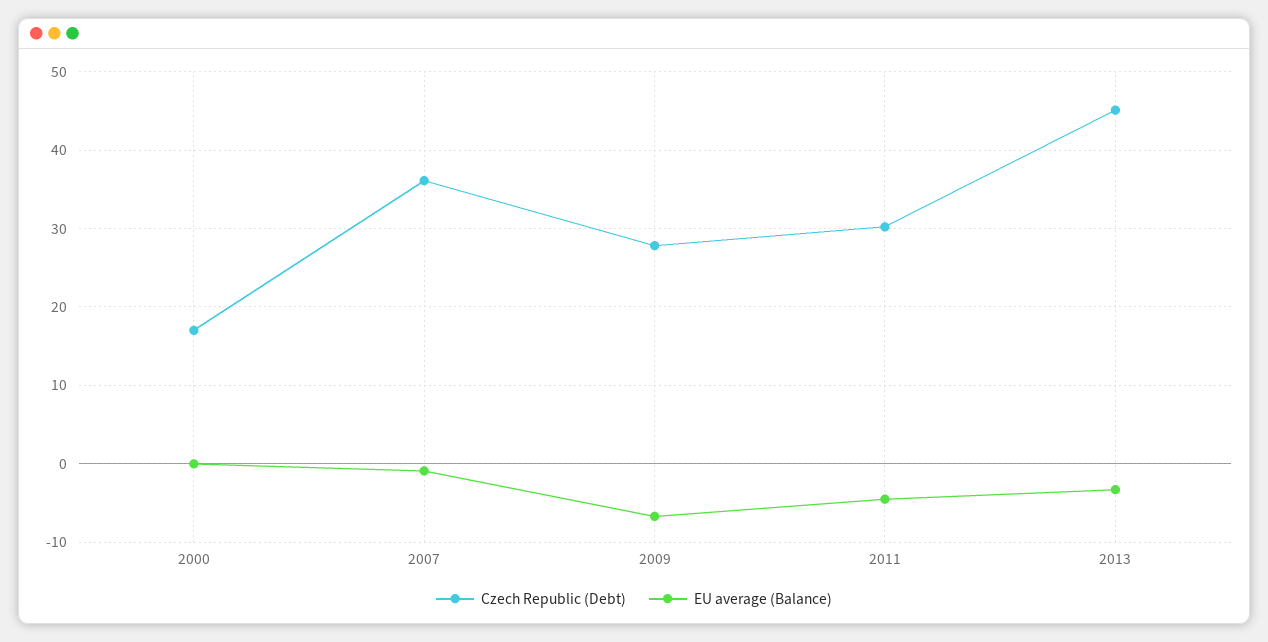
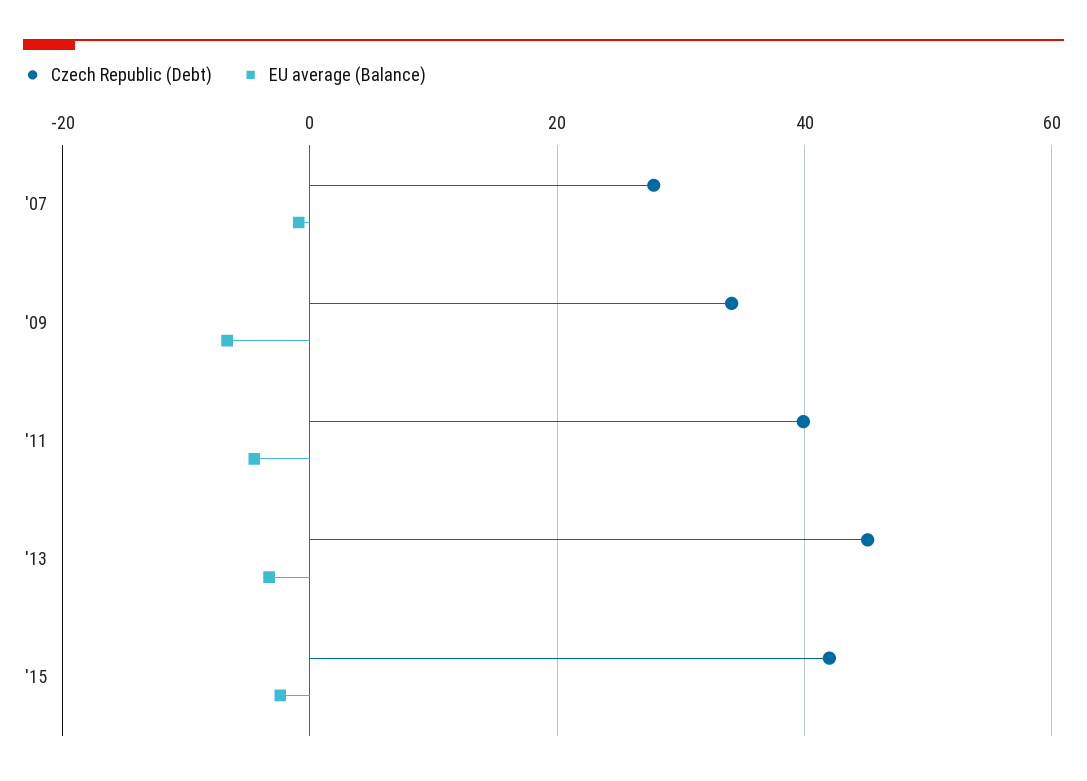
Czech Republic (Debt), 2000: 17 -> none
EU average (Balance), 2000: 0 -> none
Czech Republic (Debt), 2007: 36 -> 28
Czech Republic (Debt), 2009: 28 -> 34
Czech Republic (Debt), 2011: 30 -> 40
Czech Republic (Debt), '15: none -> 42
EU average (Balance), '15: none -> -2

